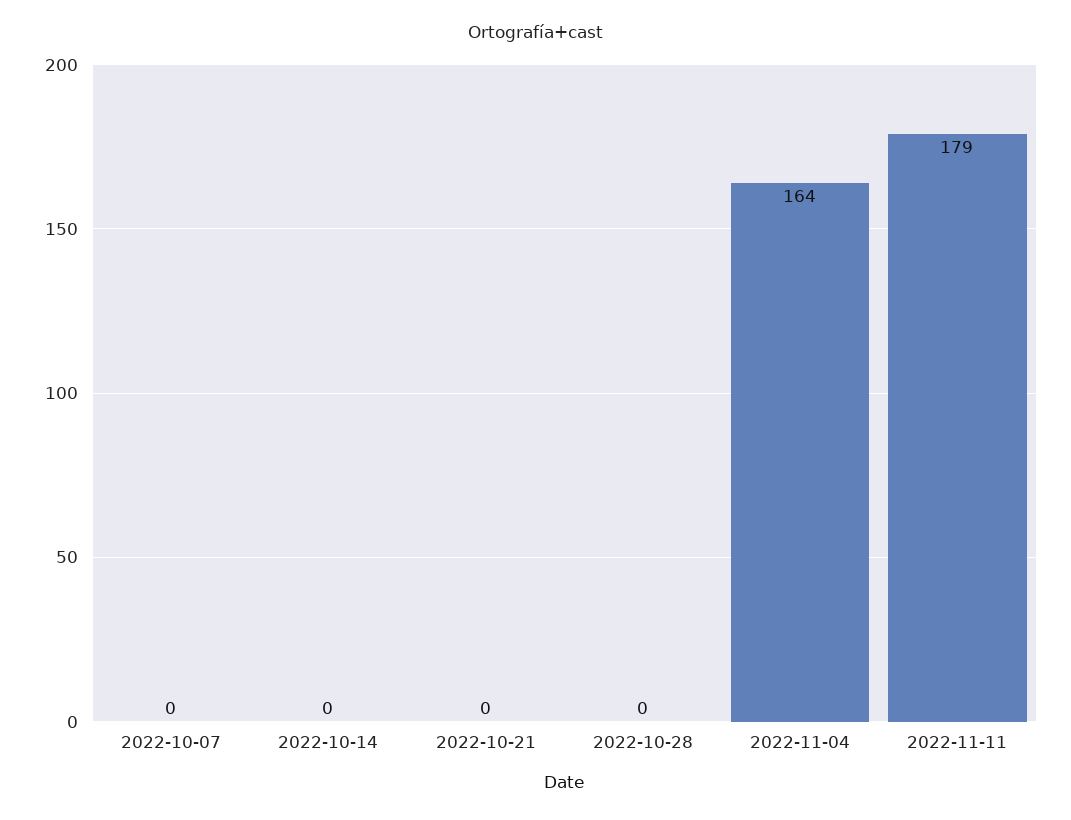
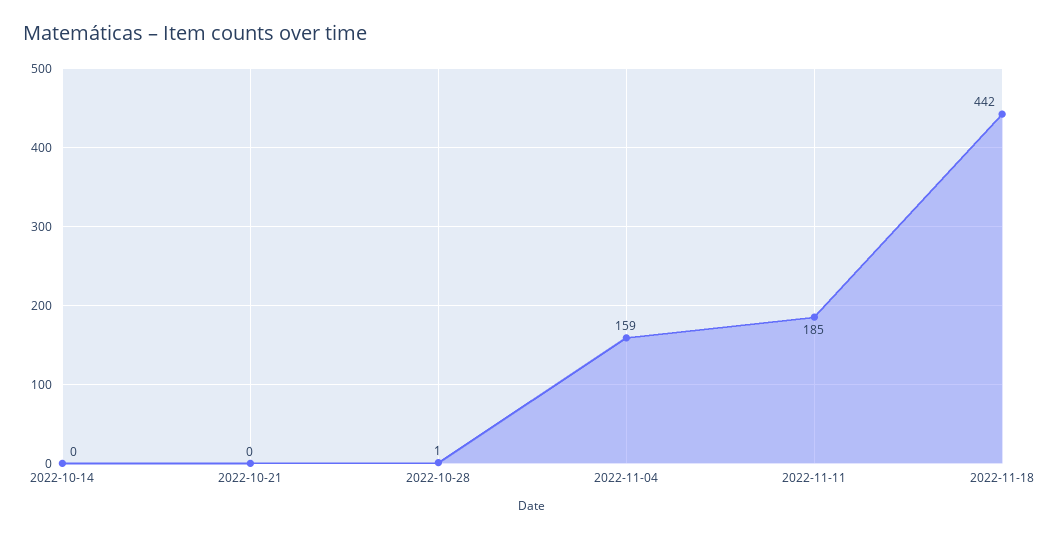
2022-10-07: 0 -> none
2022-10-28: 0 -> 1
2022-11-04: 164 -> 159
2022-11-11: 179 -> 185
2022-11-18: none -> 442

